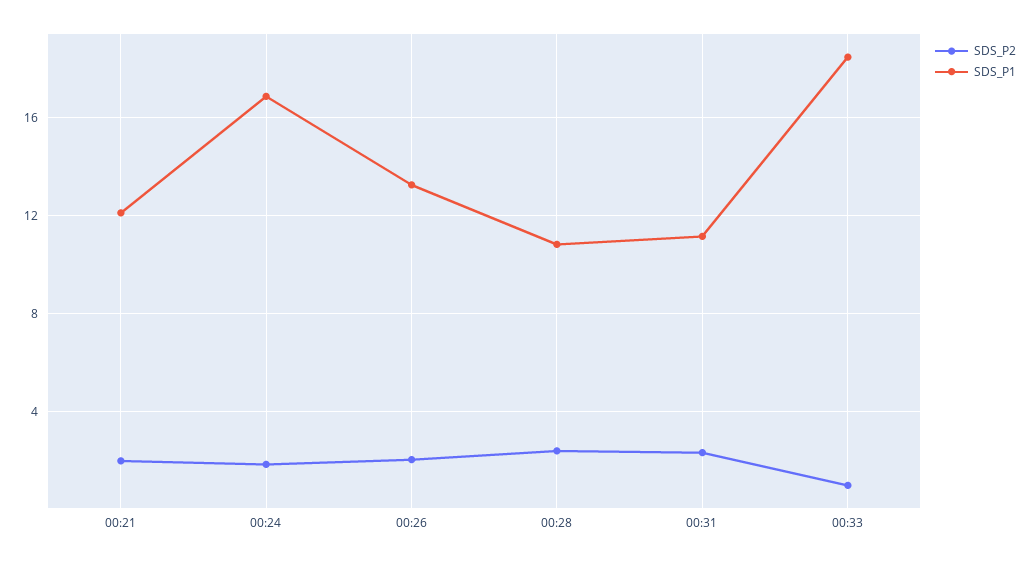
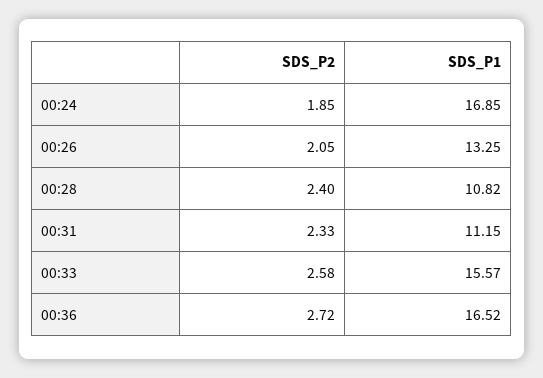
SDS_P2, 00:21: 2 -> none
SDS_P1, 00:21: 12 -> none
SDS_P2, 00:33: 1 -> 2.58
SDS_P1, 00:33: 18.5 -> 15.57
SDS_P2, 00:36: none -> 2.72
SDS_P1, 00:36: none -> 16.52

